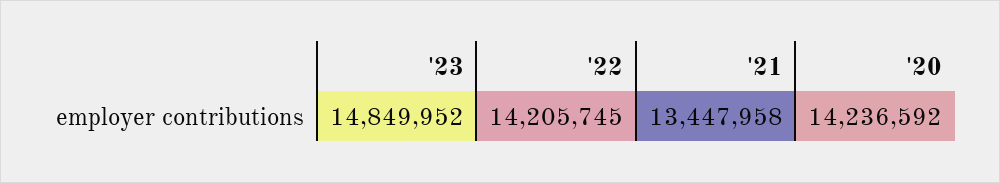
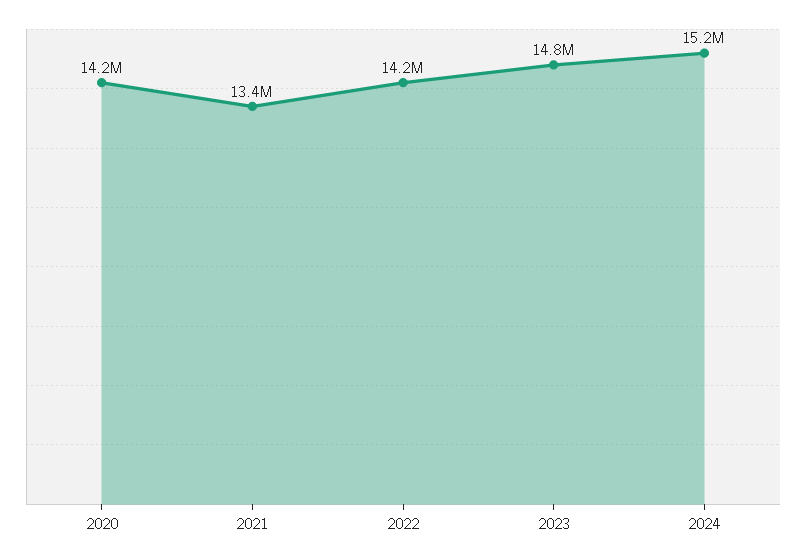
2024: none -> 15200000

